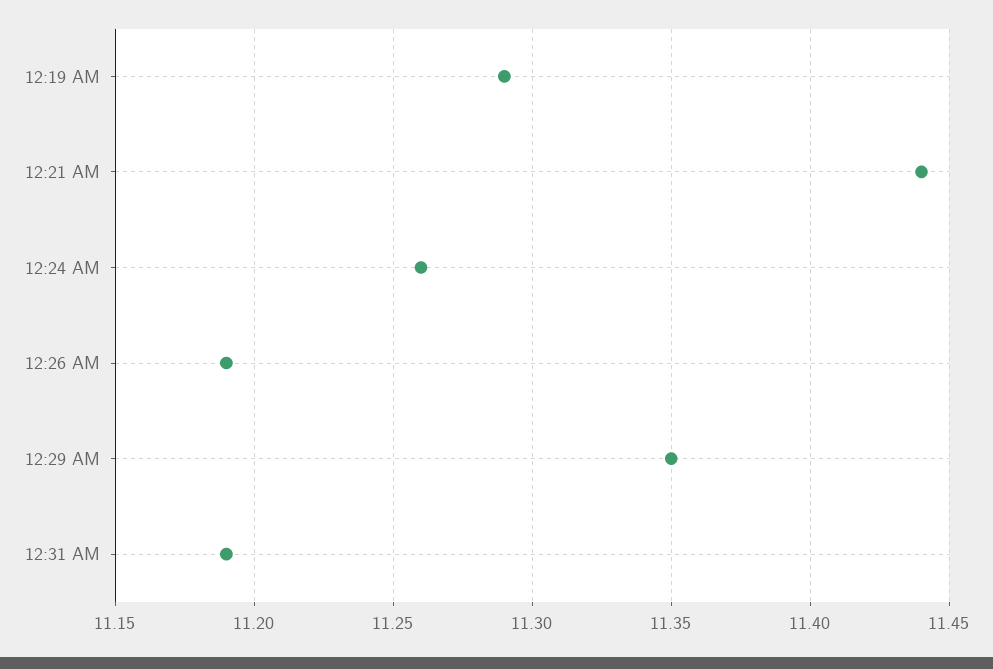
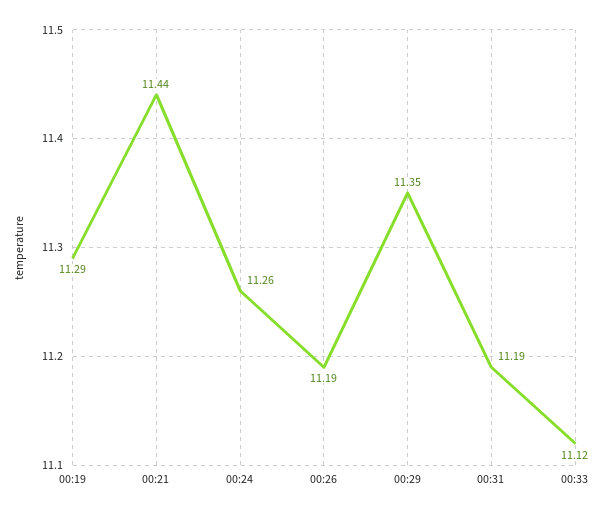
00:33: none -> 11.12

